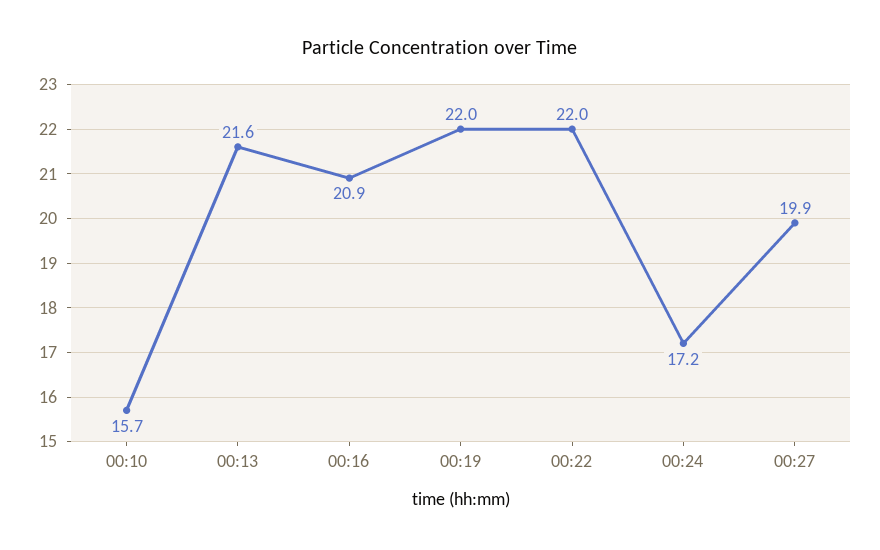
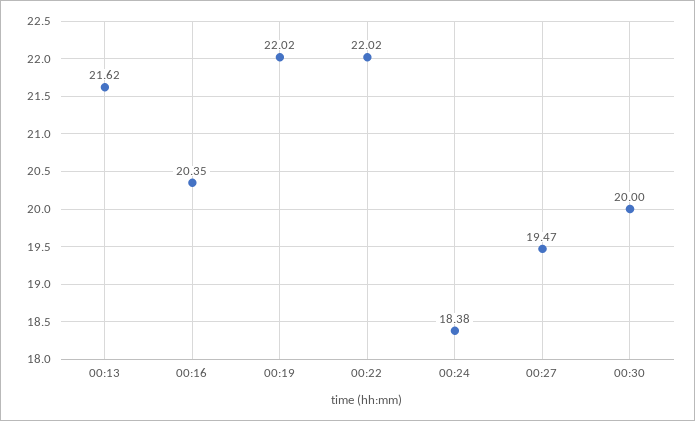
00:10: 15.7 -> none
00:16: 20.9 -> 20.35
00:24: 17.2 -> 18.38
00:27: 19.9 -> 19.47
00:30: none -> 20

